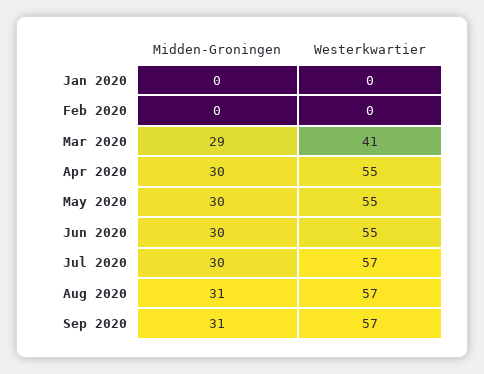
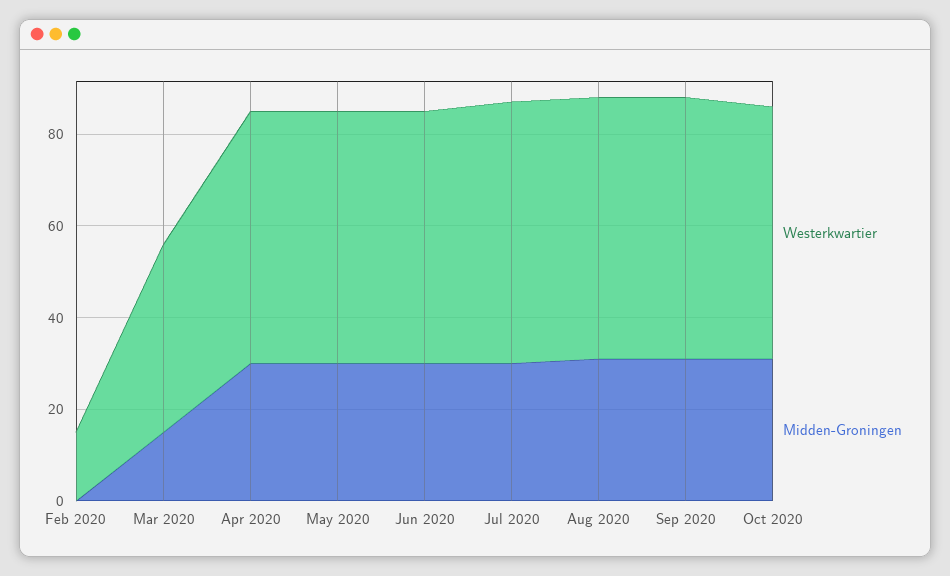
Midden-Groningen, Jan 2020: 0 -> none
Westerkwartier, Jan 2020: 0 -> none
Westerkwartier, Feb 2020: 0 -> 15
Midden-Groningen, Mar 2020: 29 -> 15
Westerkwartier, Oct 2020: none -> 55
Midden-Groningen, Oct 2020: none -> 30

